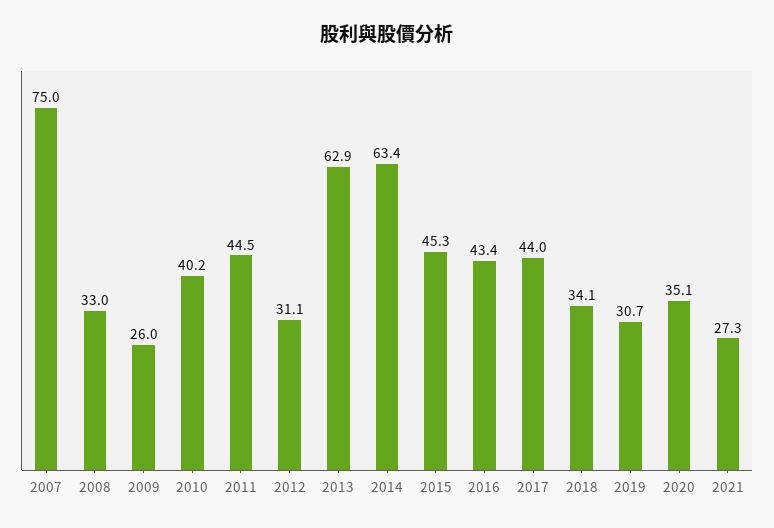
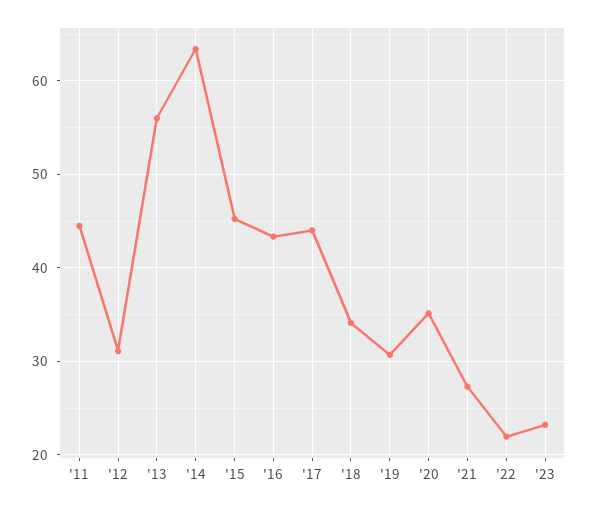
2007: 75 -> none
2008: 33 -> none
2009: 26 -> none
2010: 40.2 -> none
2013: 62.9 -> 56
'22: none -> 22
'23: none -> 23

